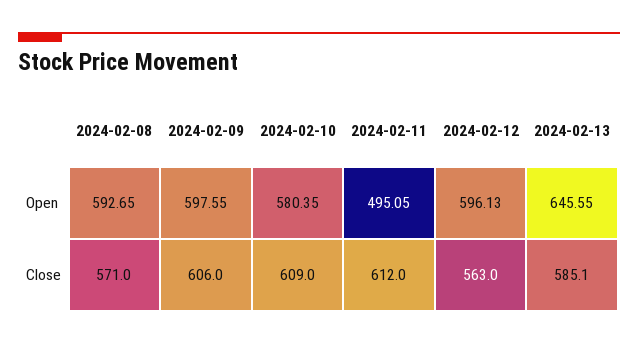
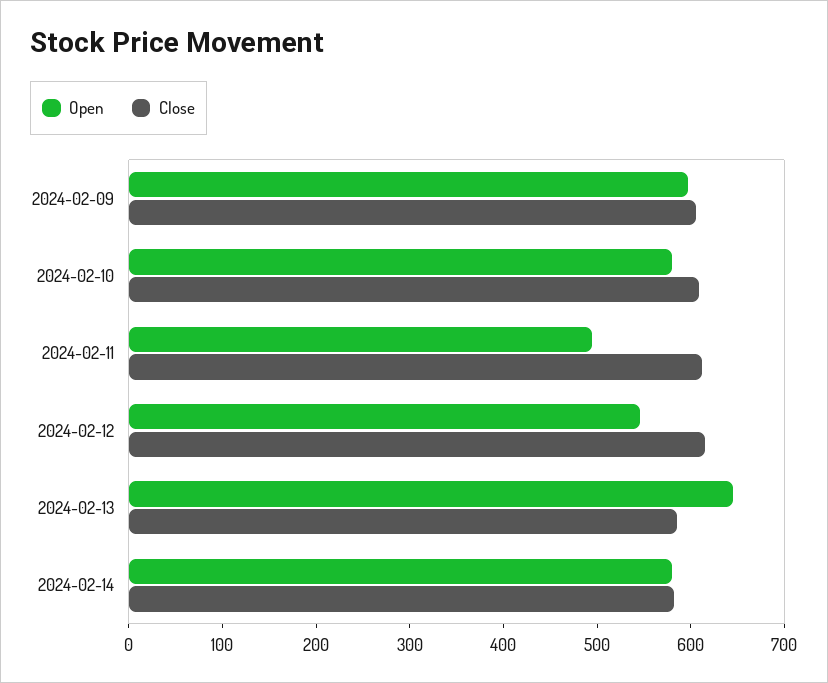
Open, 2024-02-08: 592.65 -> none
Open, 2024-02-12: 596.13 -> 540
Close, 2024-02-08: 571 -> none
Close, 2024-02-12: 563 -> 620
Open, 2024-02-14: none -> 580
Close, 2024-02-14: none -> 580

